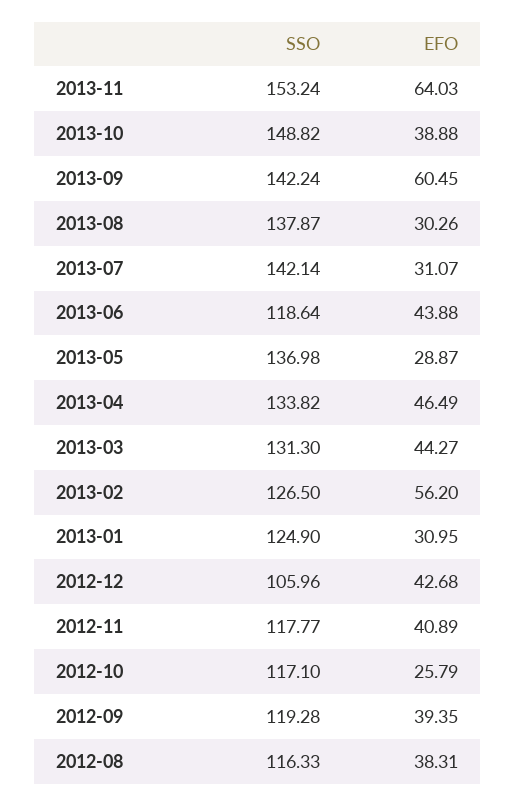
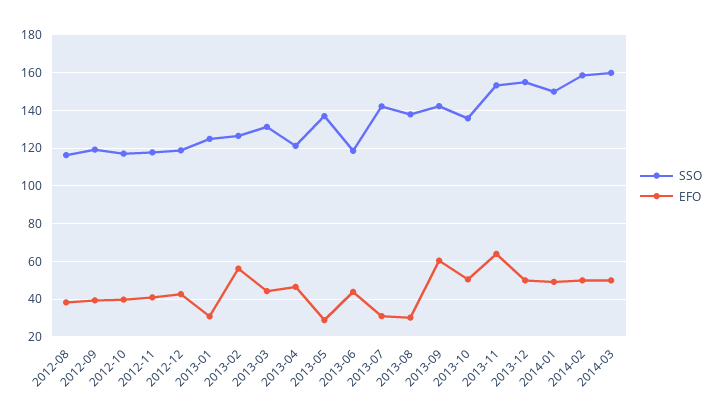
SSO, 2013-10: 148.82 -> 135
EFO, 2013-10: 38.88 -> 50
SSO, 2013-04: 133.82 -> 120
SSO, 2012-12: 105.96 -> 120
EFO, 2012-10: 25.79 -> 40
SSO, 2013-12: none -> 155
EFO, 2013-12: none -> 50
SSO, 2014-01: none -> 150
EFO, 2014-01: none -> 50
SSO, 2014-02: none -> 160
EFO, 2014-02: none -> 50
SSO, 2014-03: none -> 160
EFO, 2014-03: none -> 50

